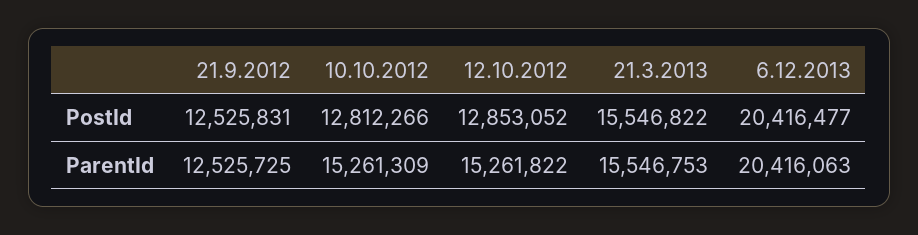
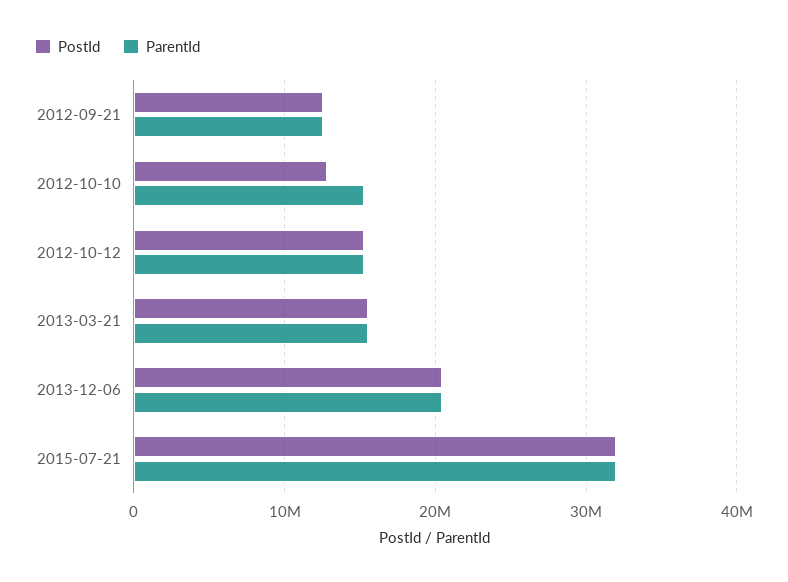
PostId, 12.10.2012: 12853052 -> 15000000
PostId, 2015-07-21: none -> 32000000
ParentId, 2015-07-21: none -> 32000000

